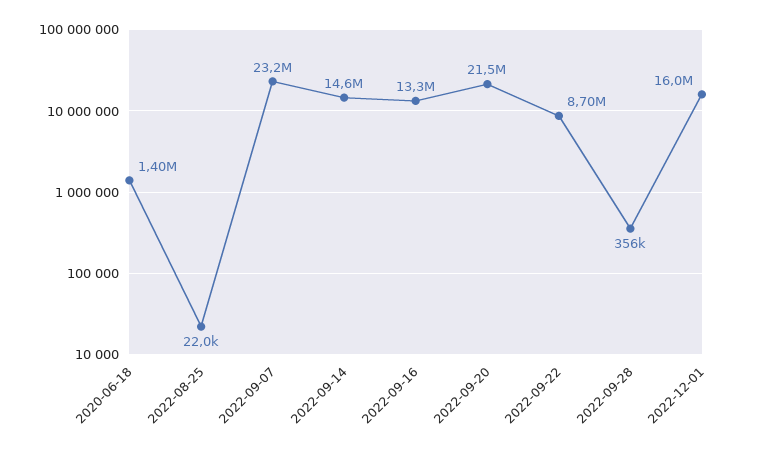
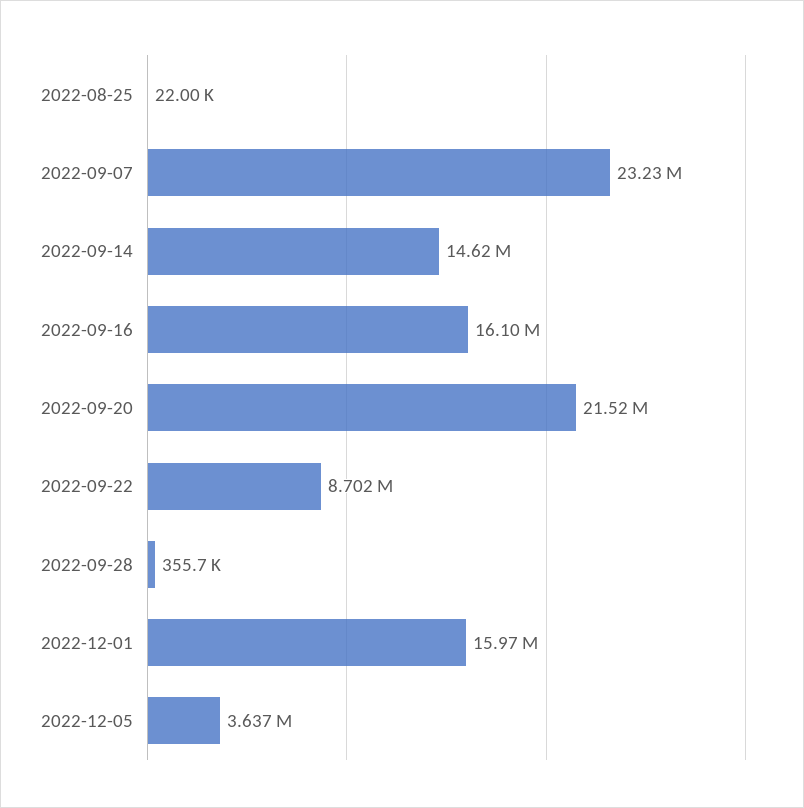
2020-06-18: 1400000 -> none
2022-09-16: 13300000 -> 16100000
2022-12-05: none -> 3637000

